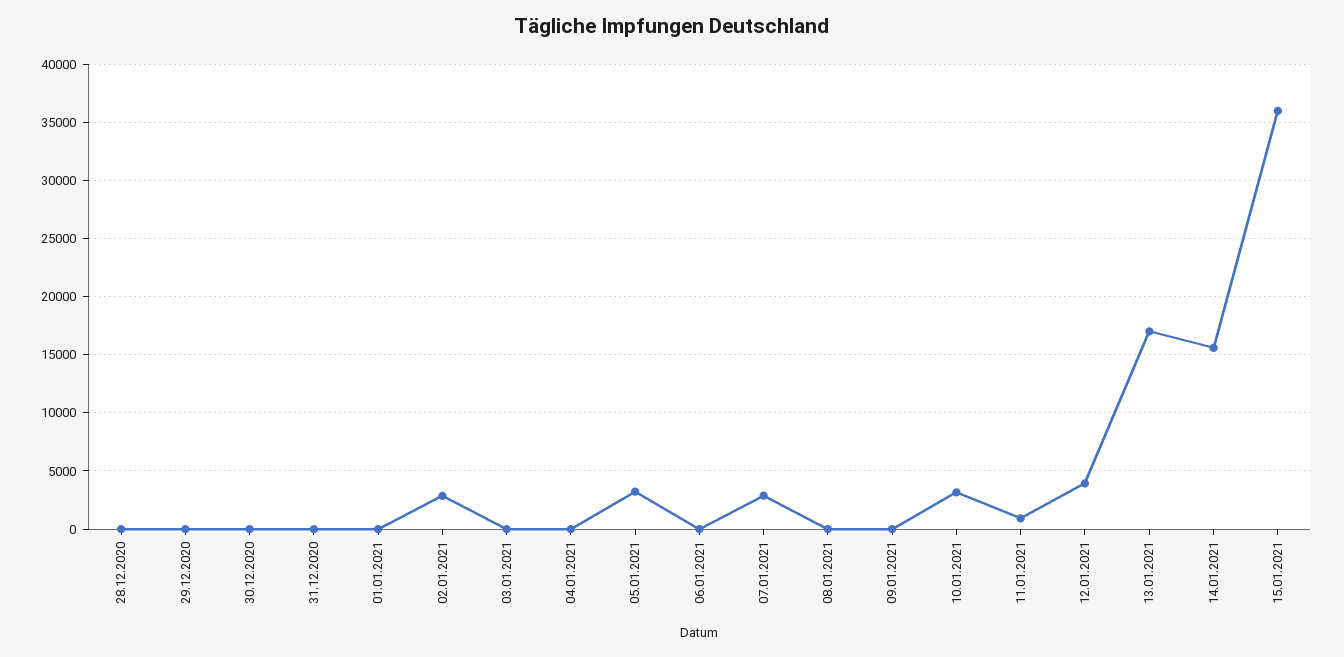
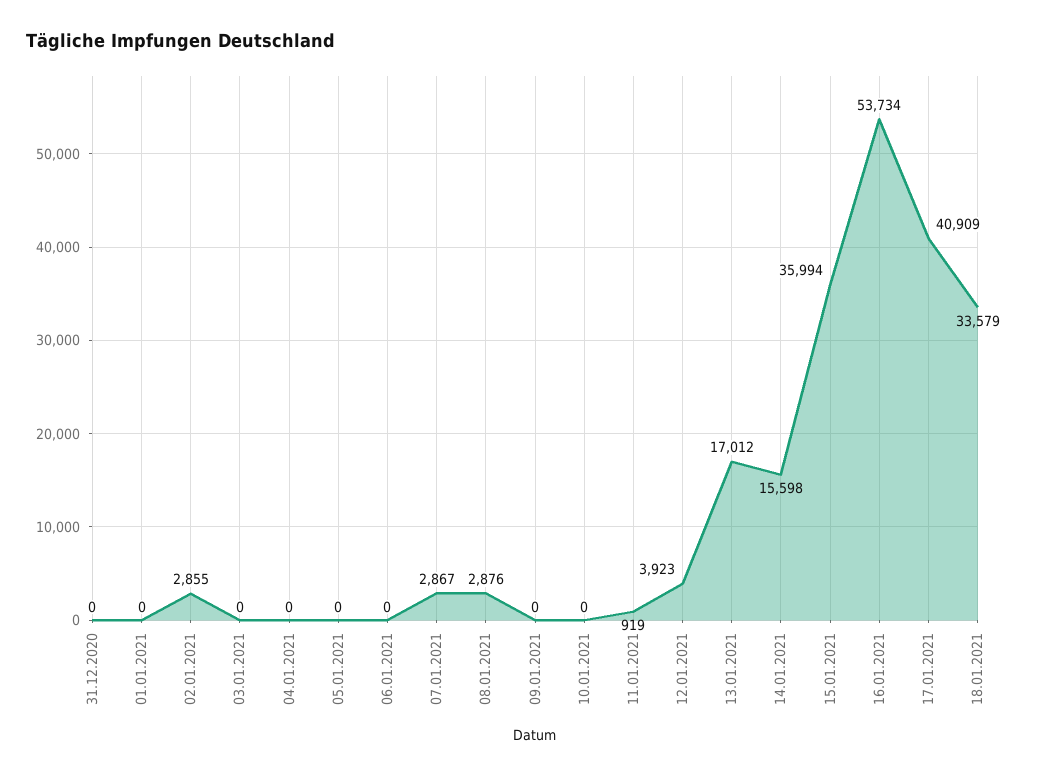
28.12.2020: 0 -> none
29.12.2020: 0 -> none
30.12.2020: 0 -> none
05.01.2021: 3000 -> 0
08.01.2021: 0 -> 2876
10.01.2021: 3000 -> 0
16.01.2021: none -> 53734
17.01.2021: none -> 40909
18.01.2021: none -> 33579

